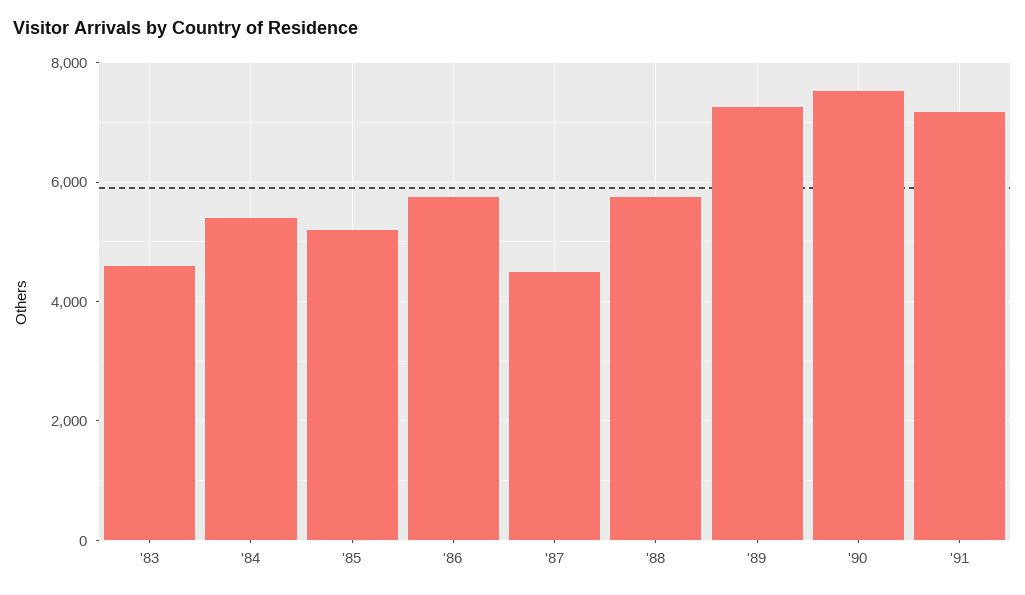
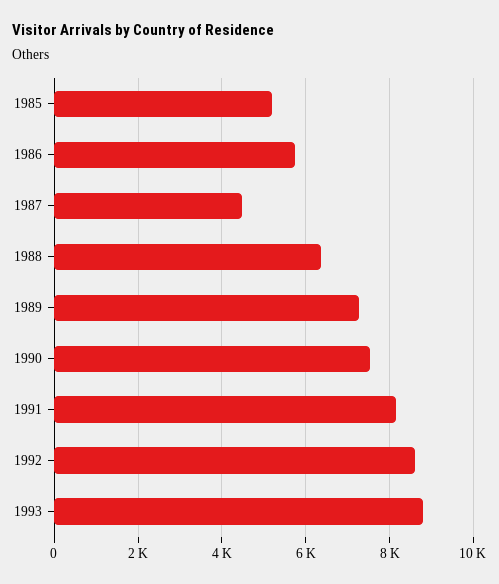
'83: 4600 -> none
'84: 5400 -> none
'88: 5800 -> 6400
'91: 7200 -> 8200
1992: none -> 8600
1993: none -> 8800

